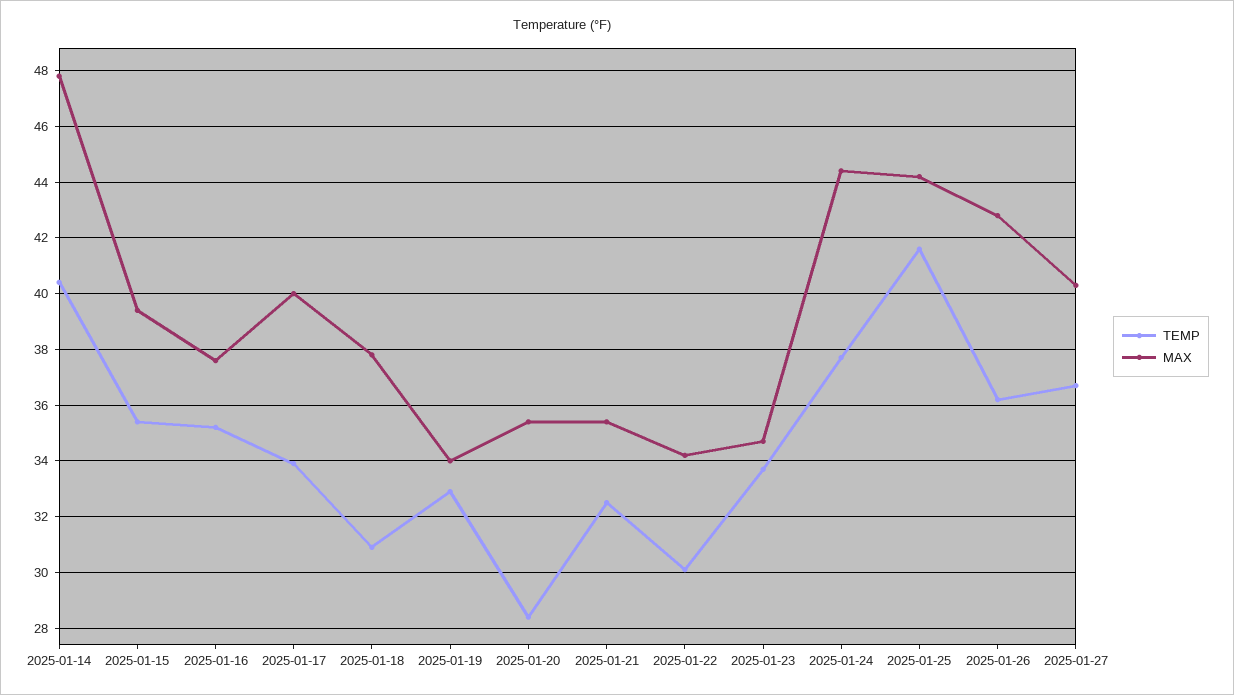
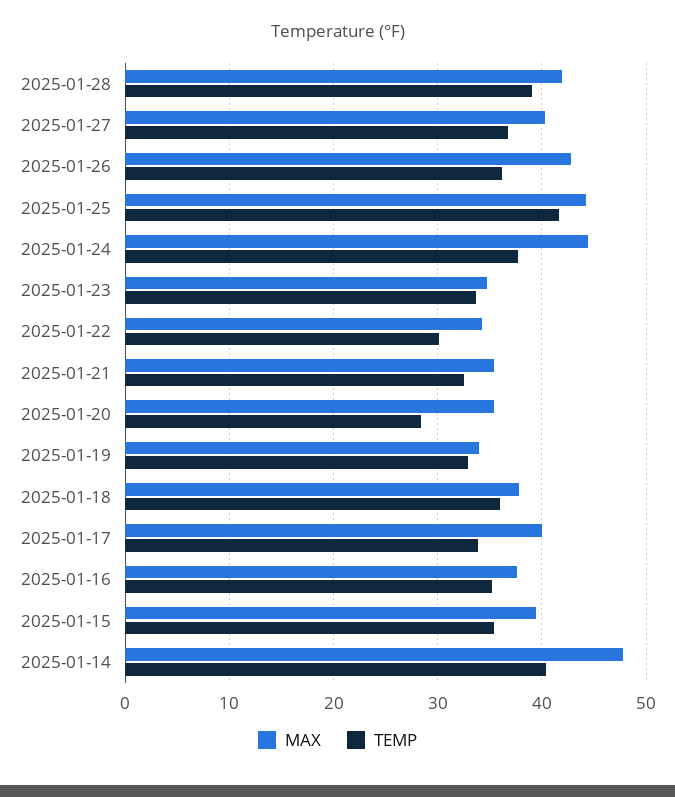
TEMP, 2025-01-18: 31 -> 36
MAX, 2025-01-28: none -> 42
TEMP, 2025-01-28: none -> 39

